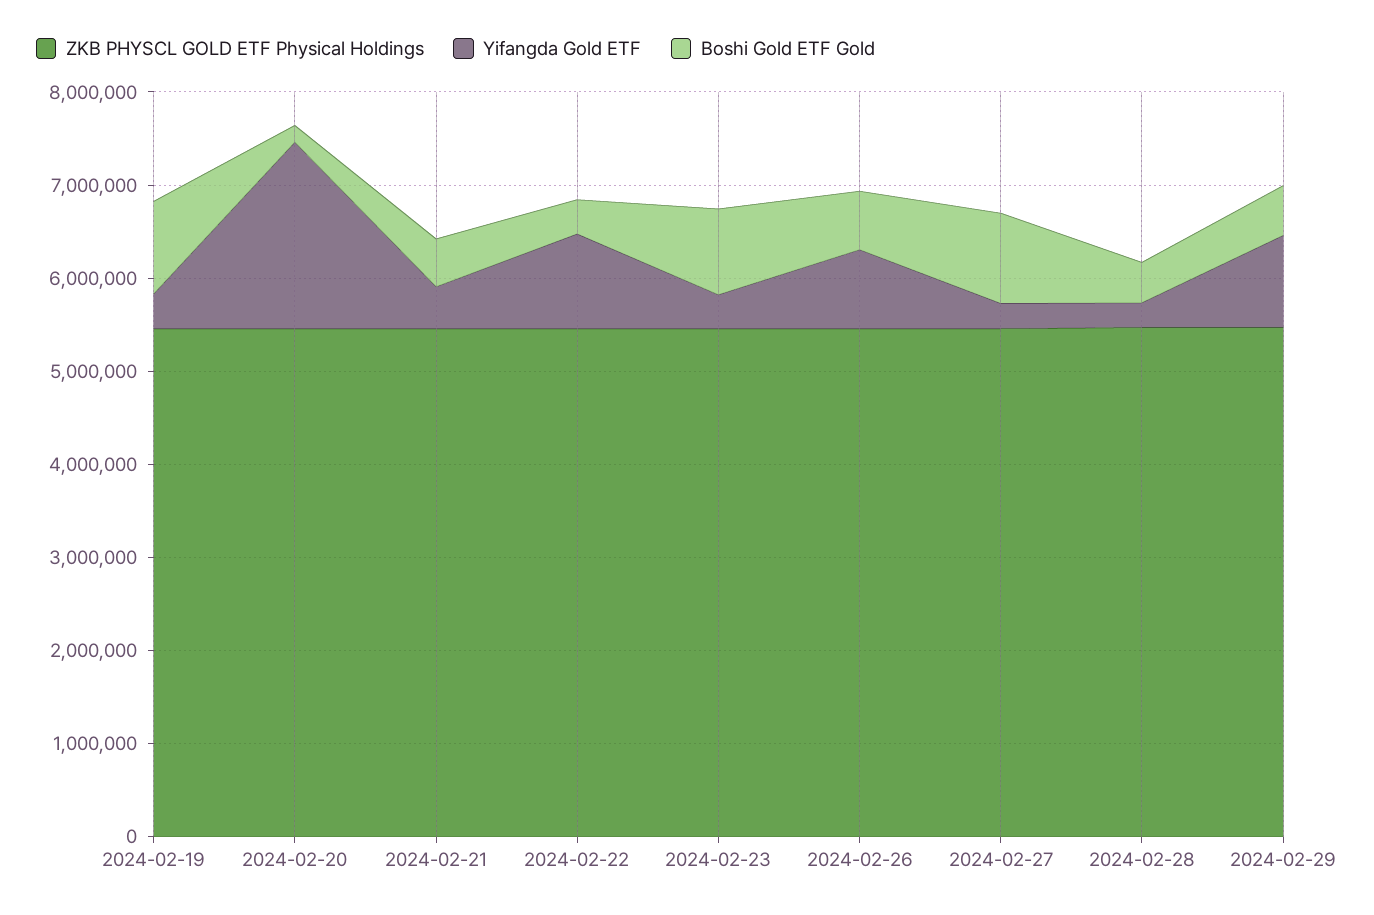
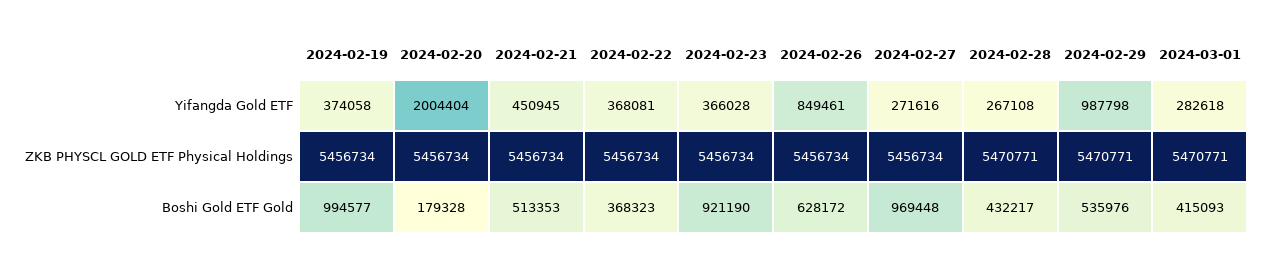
Yifangda Gold ETF, 2024-02-22: 1000000 -> 368081
Yifangda Gold ETF, 2024-03-01: none -> 282618
ZKB PHYSCL GOLD ETF Physical Holdings, 2024-03-01: none -> 5470771
Boshi Gold ETF Gold, 2024-03-01: none -> 415093

